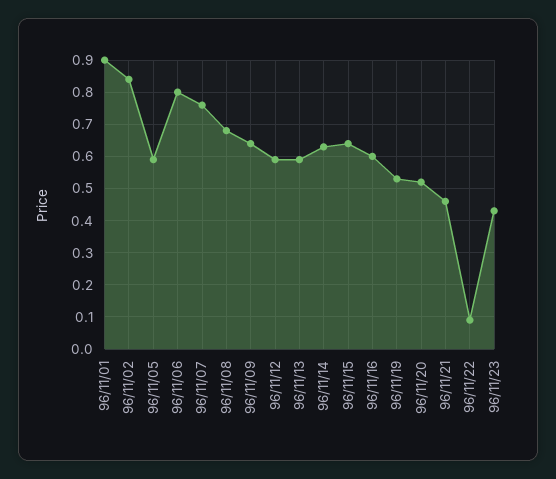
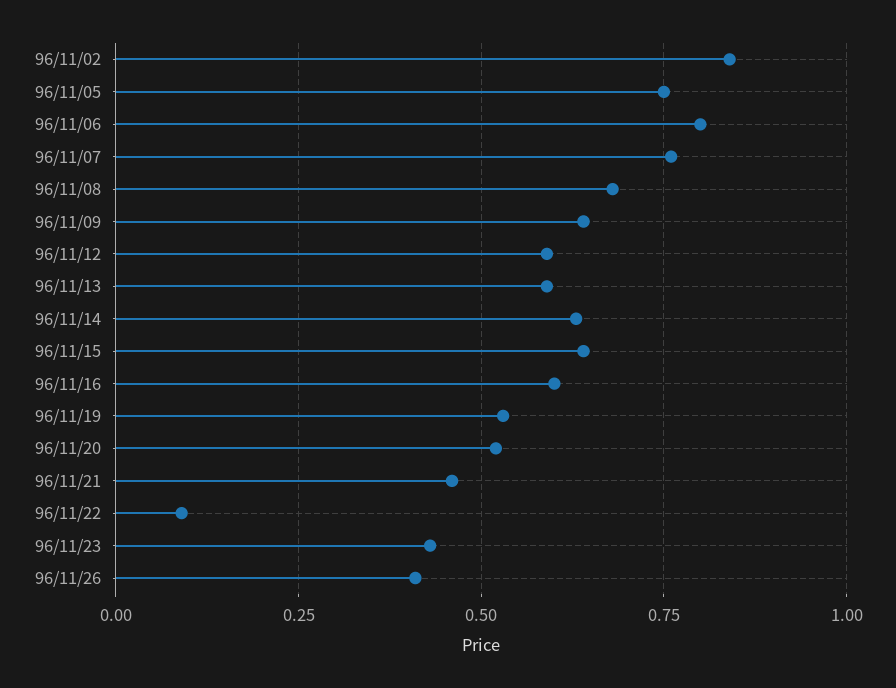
96/11/01: 0.9 -> none
96/11/05: 0.6 -> 0.75
96/11/26: none -> 0.4

